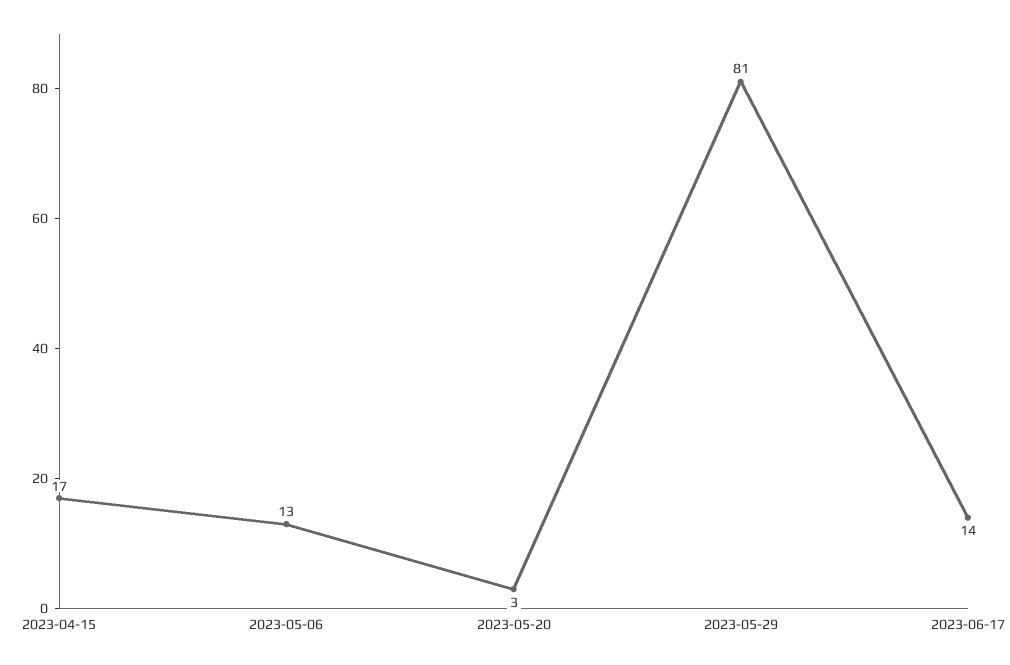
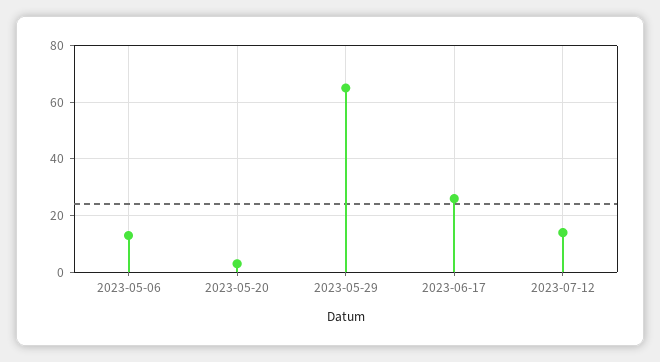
2023-04-15: 17 -> none
2023-05-29: 81 -> 65
2023-06-17: 14 -> 25
2023-07-12: none -> 15

